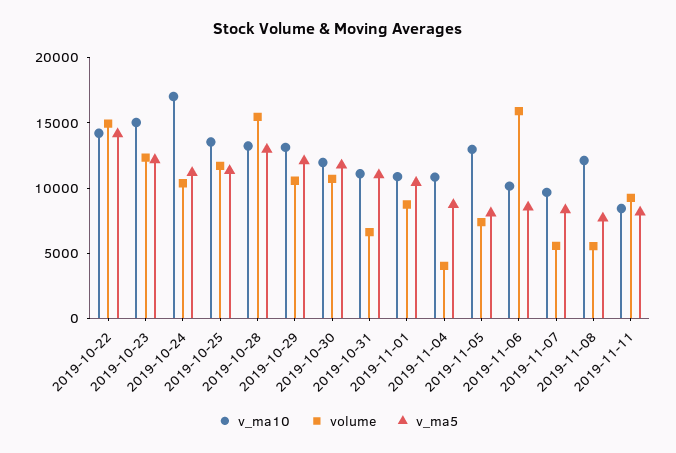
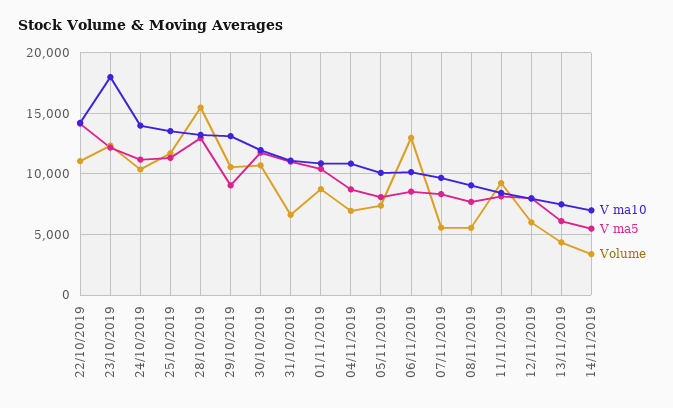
volume, 2019-10-22: 15000 -> 11000
v_ma10, 2019-10-23: 15000 -> 18000
v_ma10, 2019-10-24: 17000 -> 14000
v_ma5, 2019-10-29: 12000 -> 9000
volume, 2019-11-04: 4000 -> 7000
v_ma10, 2019-11-05: 13000 -> 10000
volume, 2019-11-06: 16000 -> 13000
v_ma10, 2019-11-08: 12000 -> 9000
v_ma10, 12/11/2019: none -> 8000
v_ma5, 12/11/2019: none -> 8000
volume, 12/11/2019: none -> 6000
v_ma10, 13/11/2019: none -> 7500
v_ma5, 13/11/2019: none -> 6000
volume, 13/11/2019: none -> 4500
v_ma10, 14/11/2019: none -> 7000
v_ma5, 14/11/2019: none -> 5500
volume, 14/11/2019: none -> 3500

